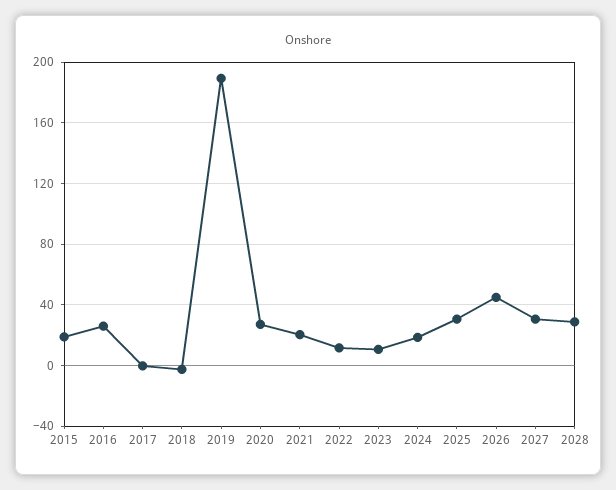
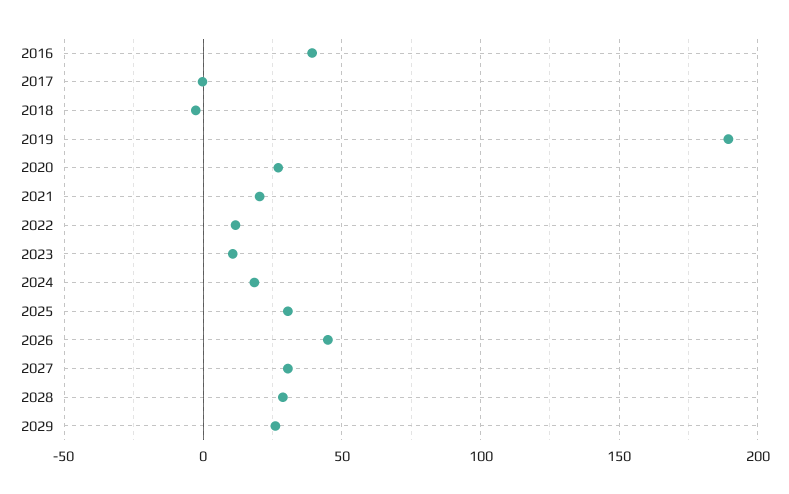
2015: 20 -> none
2016: 25 -> 40
2029: none -> 25

